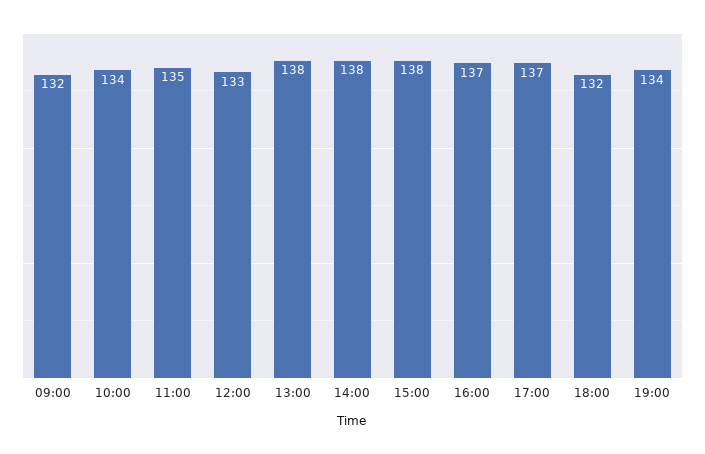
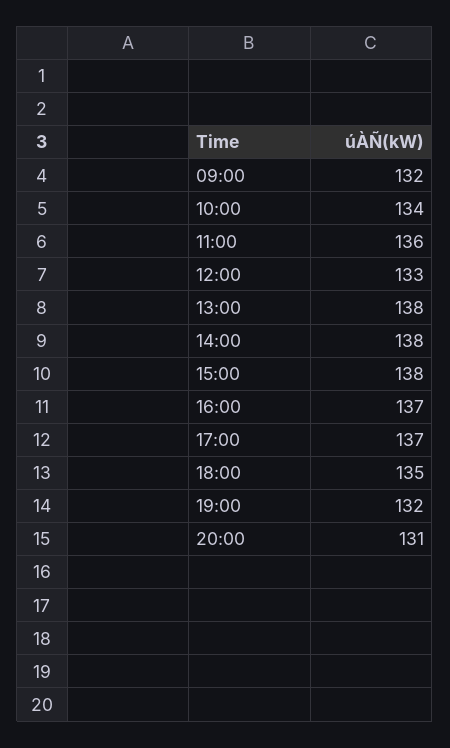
11:00: 135 -> 136
18:00: 132 -> 135
19:00: 134 -> 132
20:00: none -> 131

